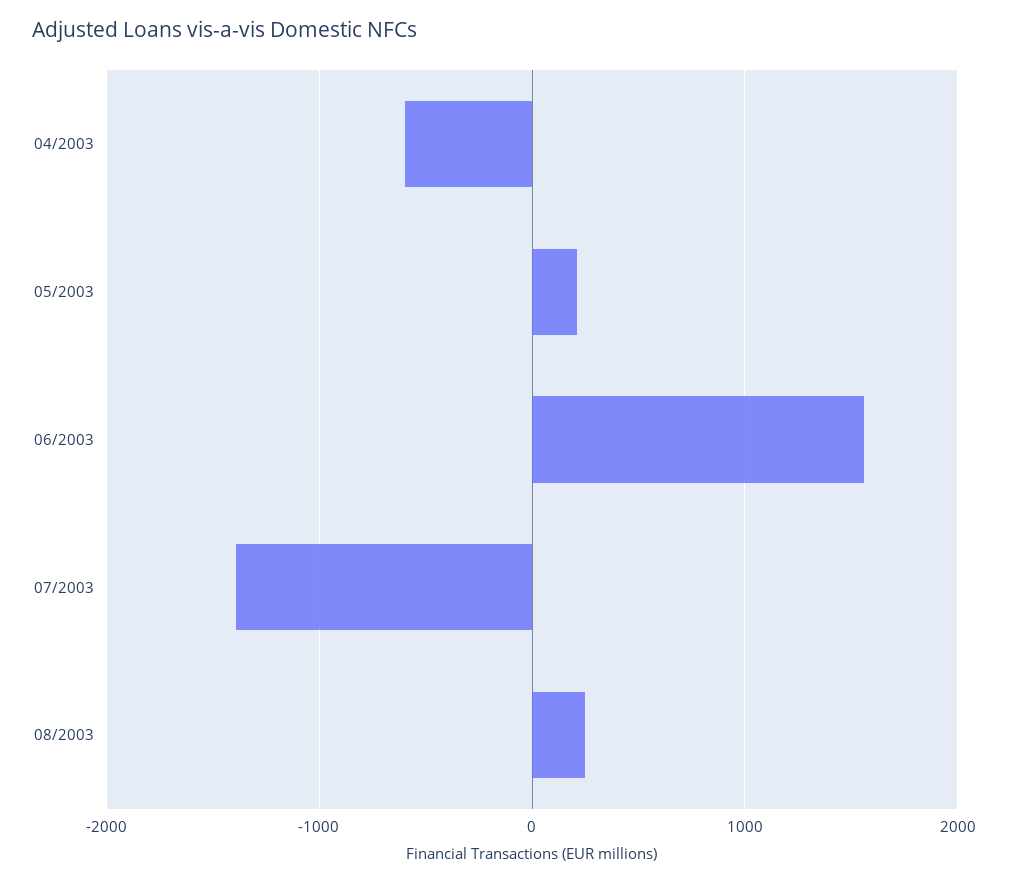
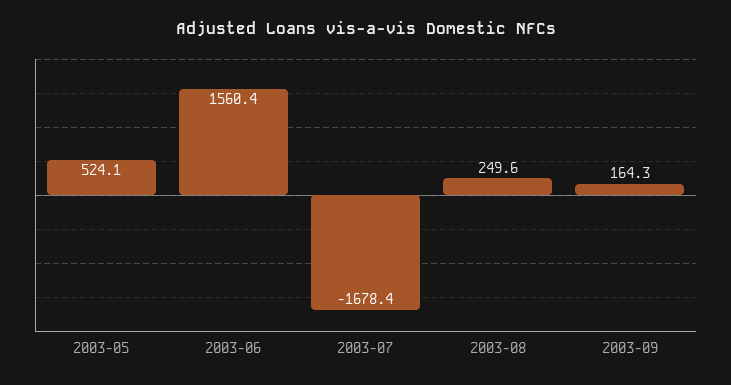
04/2003: -600 -> none
05/2003: 200 -> 524.1
07/2003: -1400 -> -1678.4
2003-09: none -> 164.3

